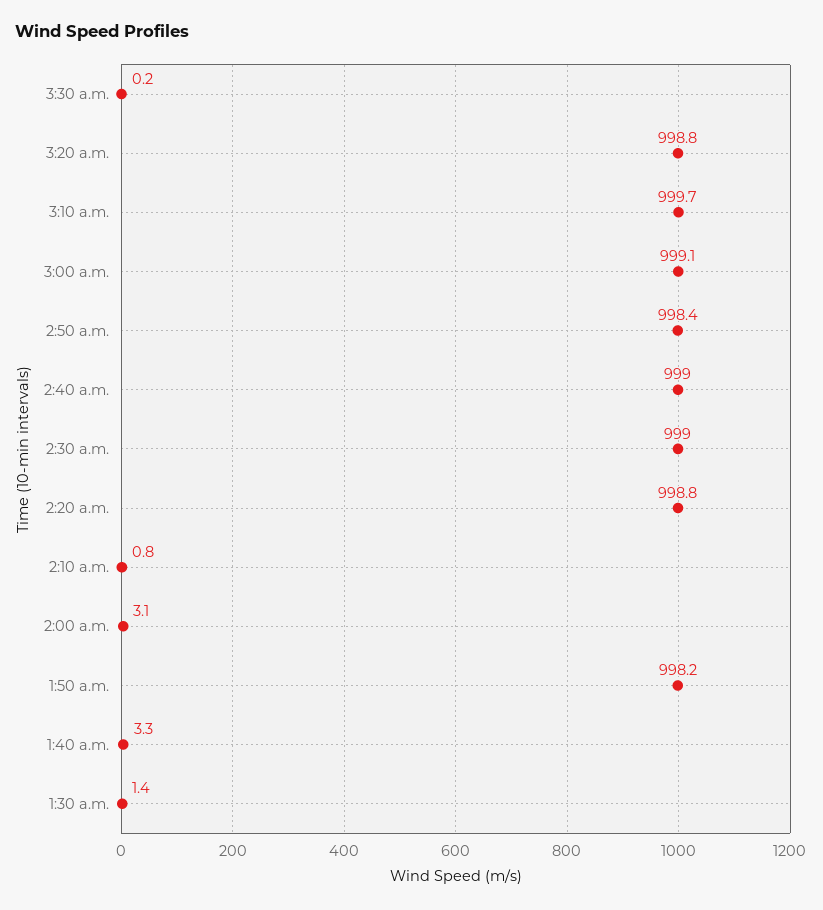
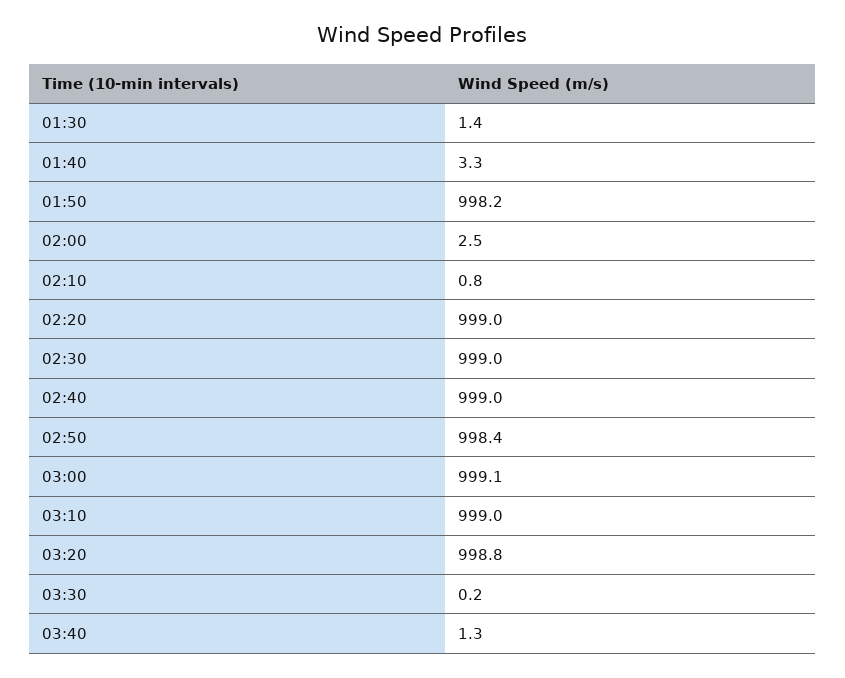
3:10 a.m.: 999.7 -> 999
2:20 a.m.: 998.8 -> 999
2:00 a.m.: 3.1 -> 2.5
03:40: none -> 1.3

